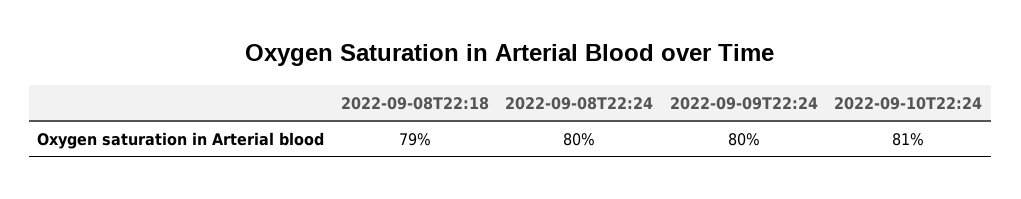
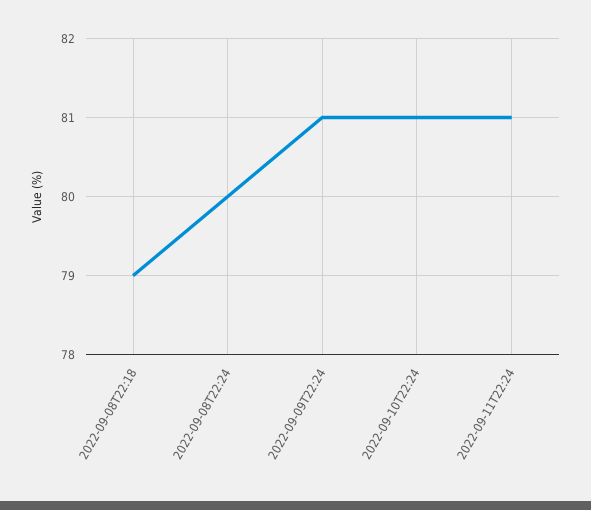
2022-09-09T22:24: 80 -> 81
2022-09-11T22:24: none -> 81

